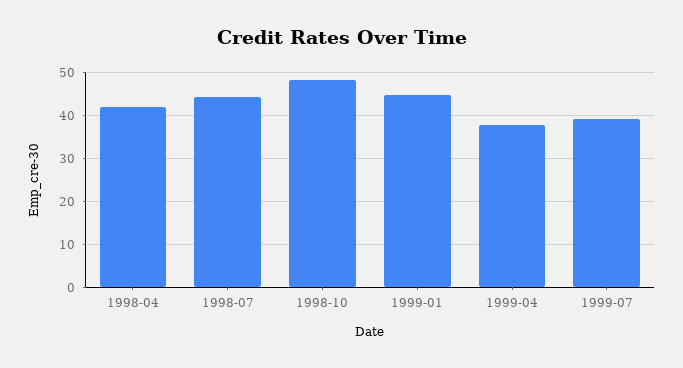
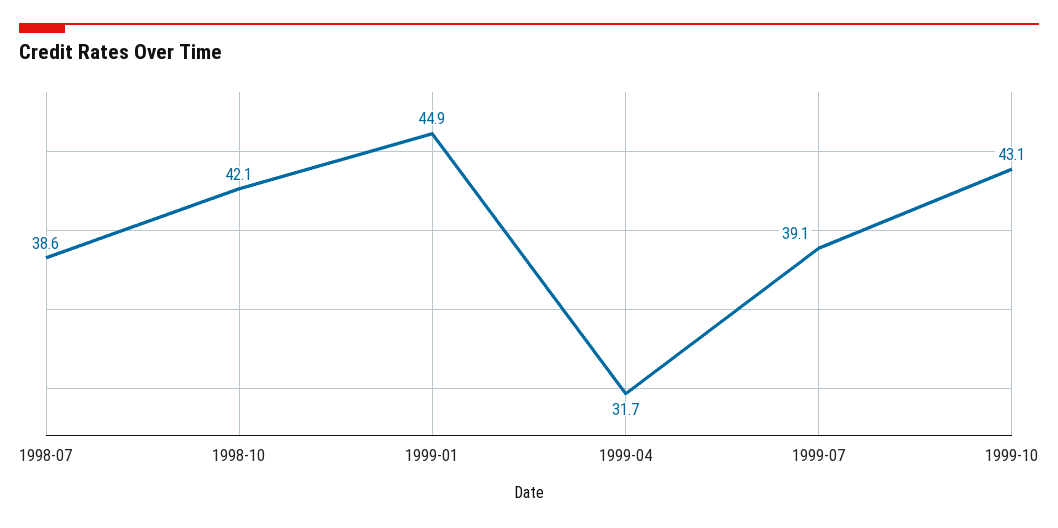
1998-04: 42 -> none
1998-07: 44 -> 38.6
1998-10: 48 -> 42.1
1999-04: 38 -> 31.7
1999-10: none -> 43.1

